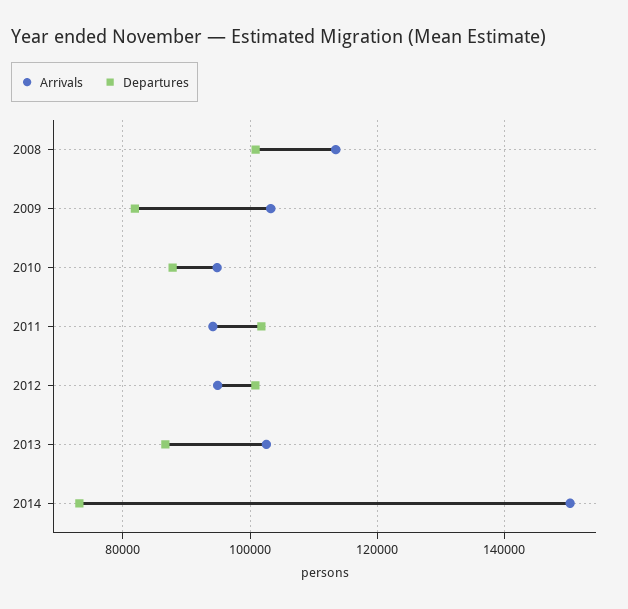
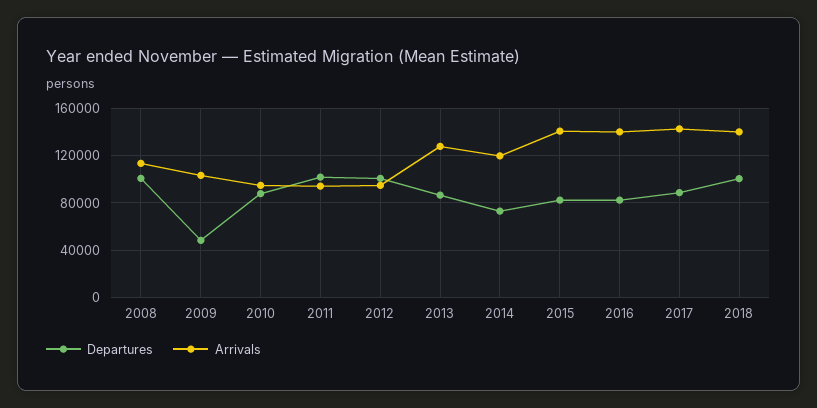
Departures, 2009: 82000 -> 50000
Arrivals, 2013: 102000 -> 130000
Arrivals, 2014: 150000 -> 120000
Departures, 2015: none -> 80000
Arrivals, 2015: none -> 140000
Departures, 2016: none -> 80000
Arrivals, 2016: none -> 140000
Departures, 2017: none -> 90000
Arrivals, 2017: none -> 140000
Departures, 2018: none -> 100000
Arrivals, 2018: none -> 140000

